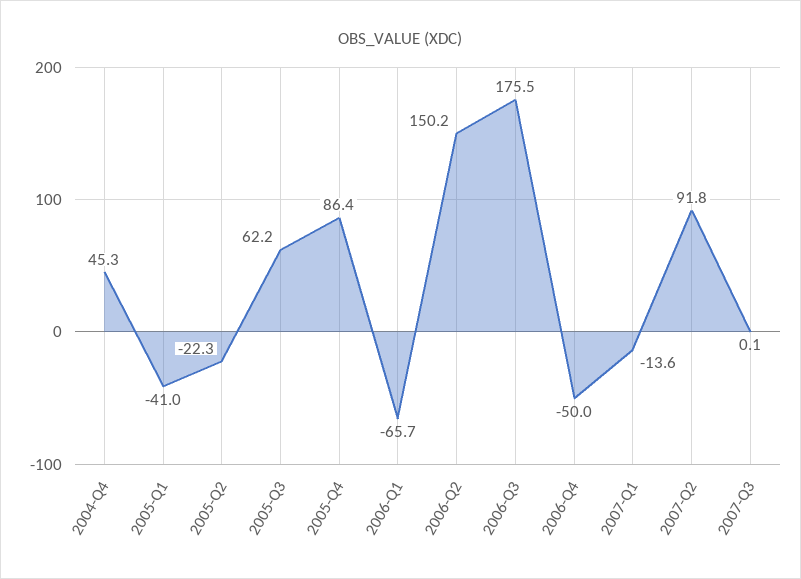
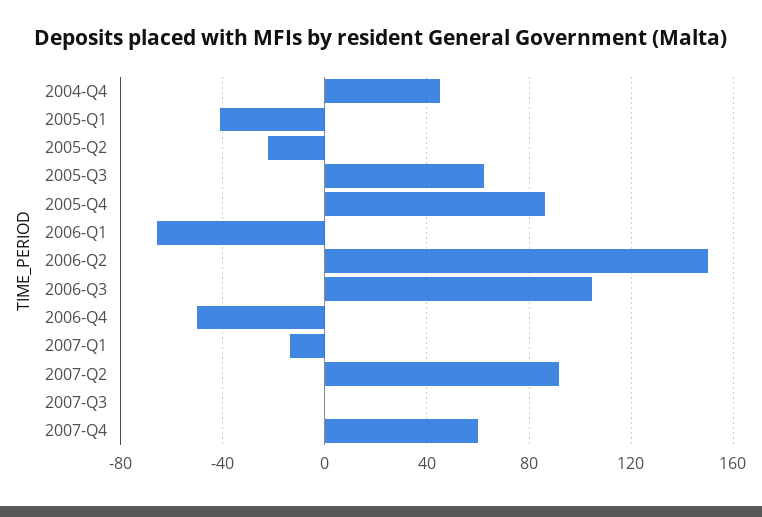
2006-Q3: 175.5 -> 105
2007-Q4: none -> 60

